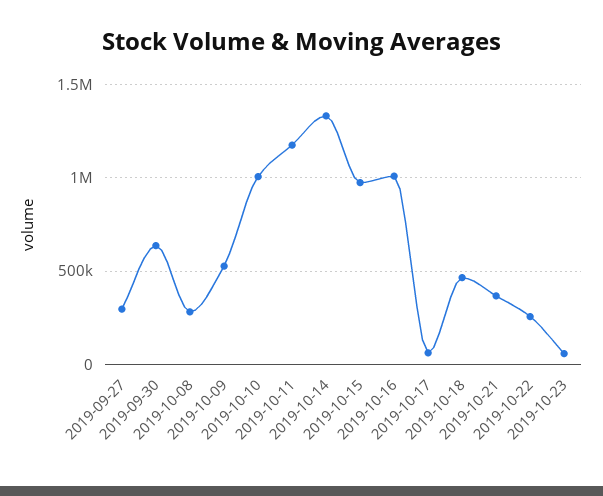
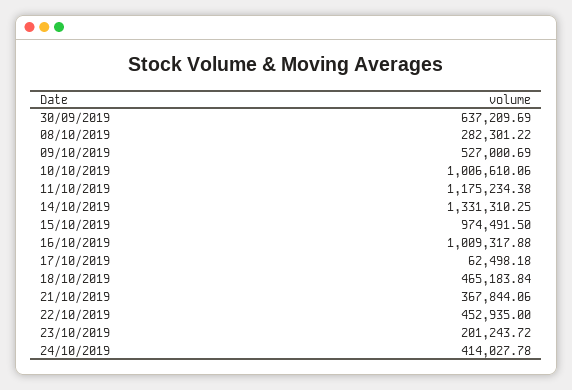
2019-09-27: 300000 -> none
2019-10-22: 250000 -> 452935
2019-10-23: 50000 -> 201243.72
24/10/2019: none -> 414027.78

